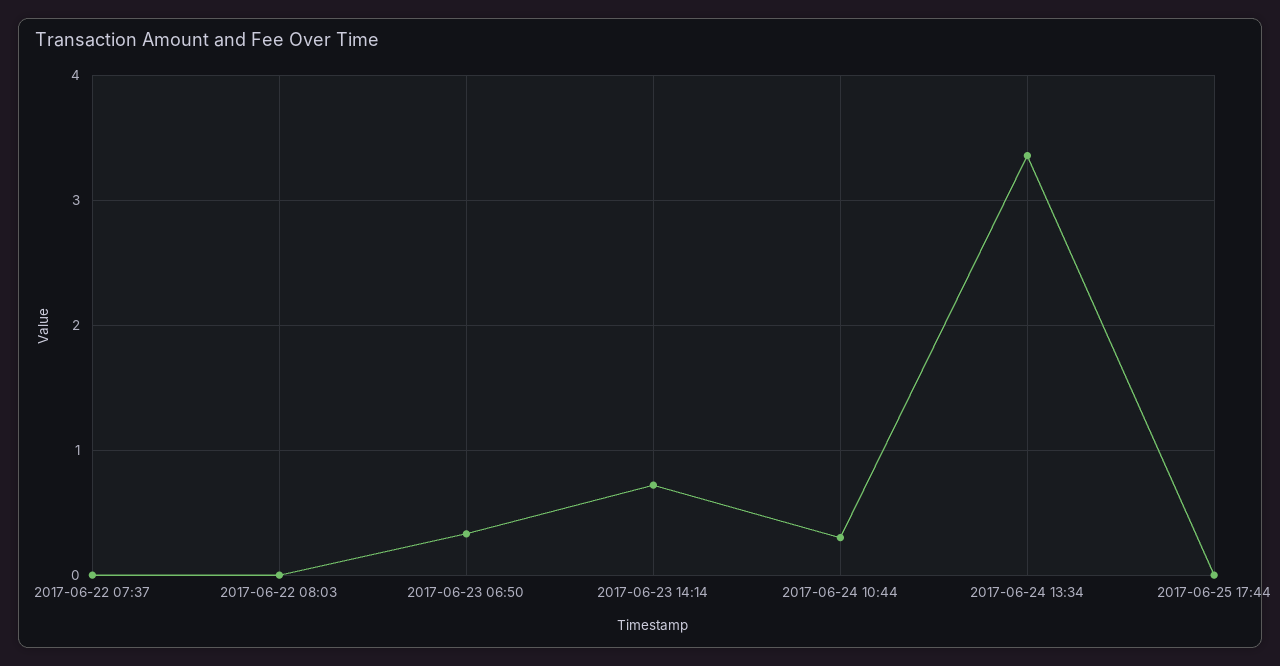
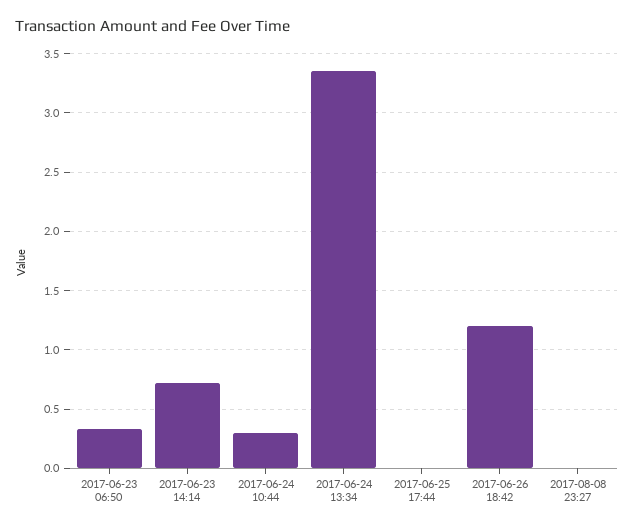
2017-06-22 07:37: 0 -> none
2017-06-22 08:03: 0 -> none
2017-06-26 18:42: none -> 1.2
2017-08-08 23:27: none -> 0

